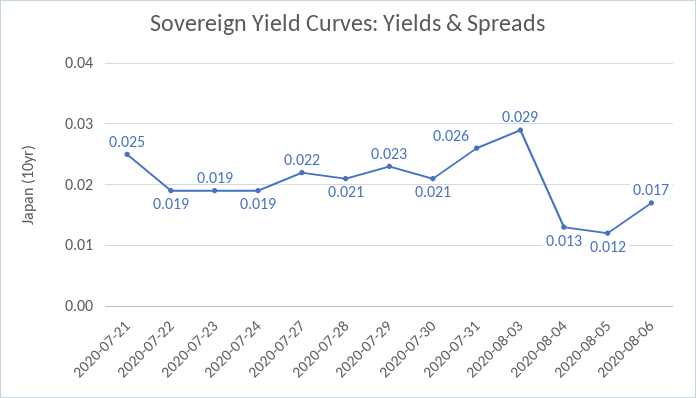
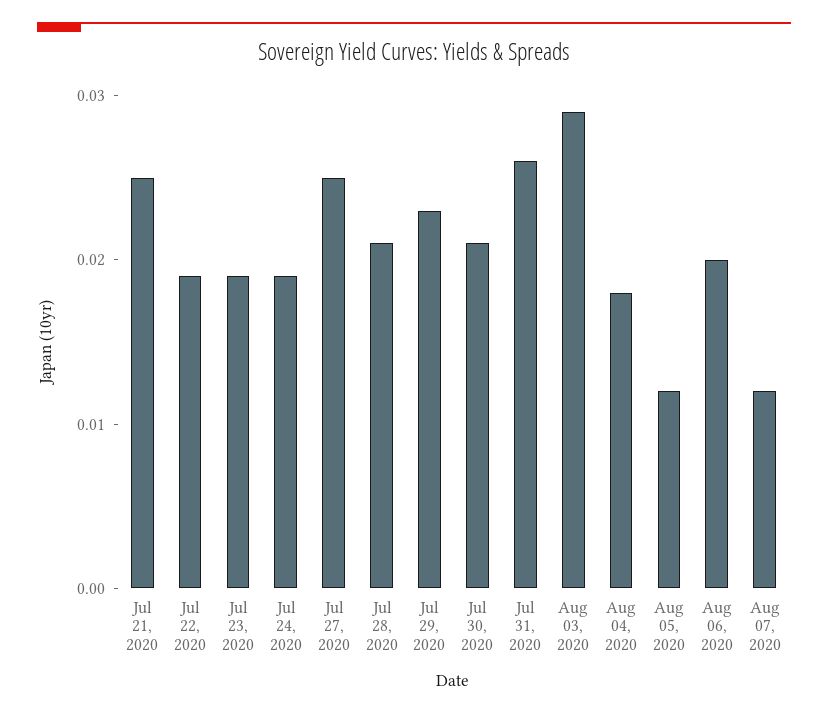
2020-07-27: 0.022 -> 0.025
2020-08-04: 0.013 -> 0.018
2020-08-06: 0.017 -> 0.02
Aug 07, 2020: none -> 0.012

